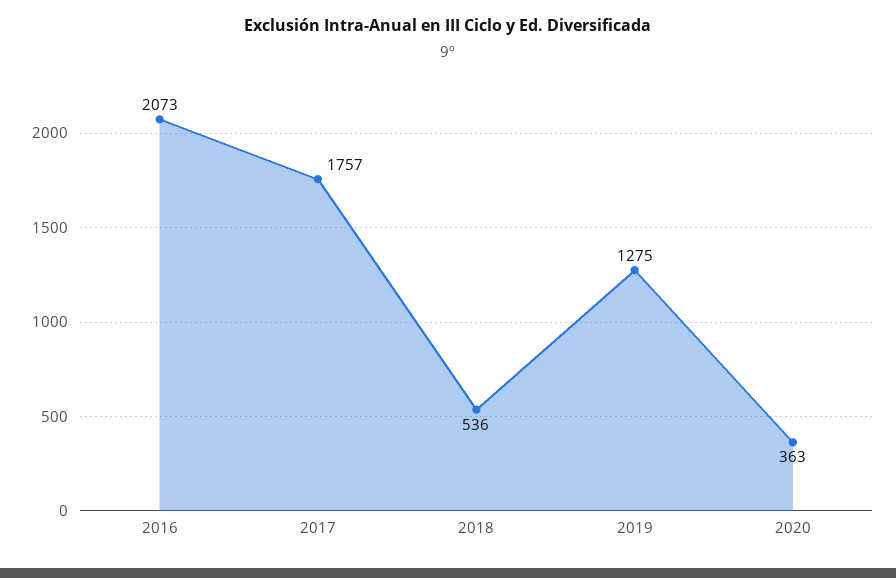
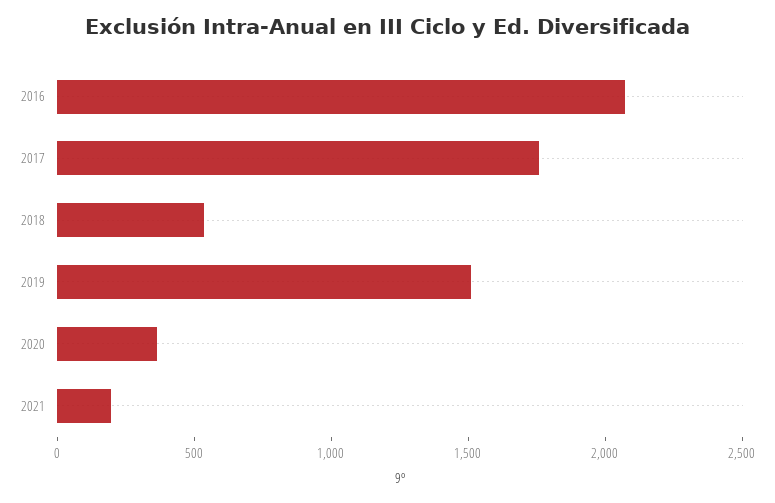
2019: 1275 -> 1500
2021: none -> 200

